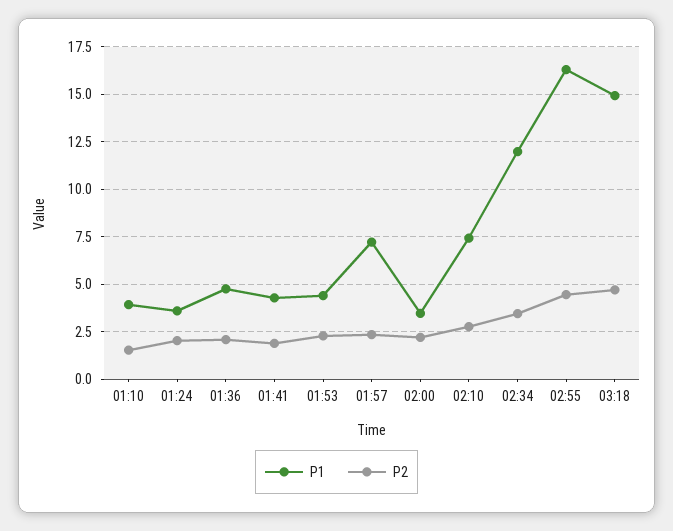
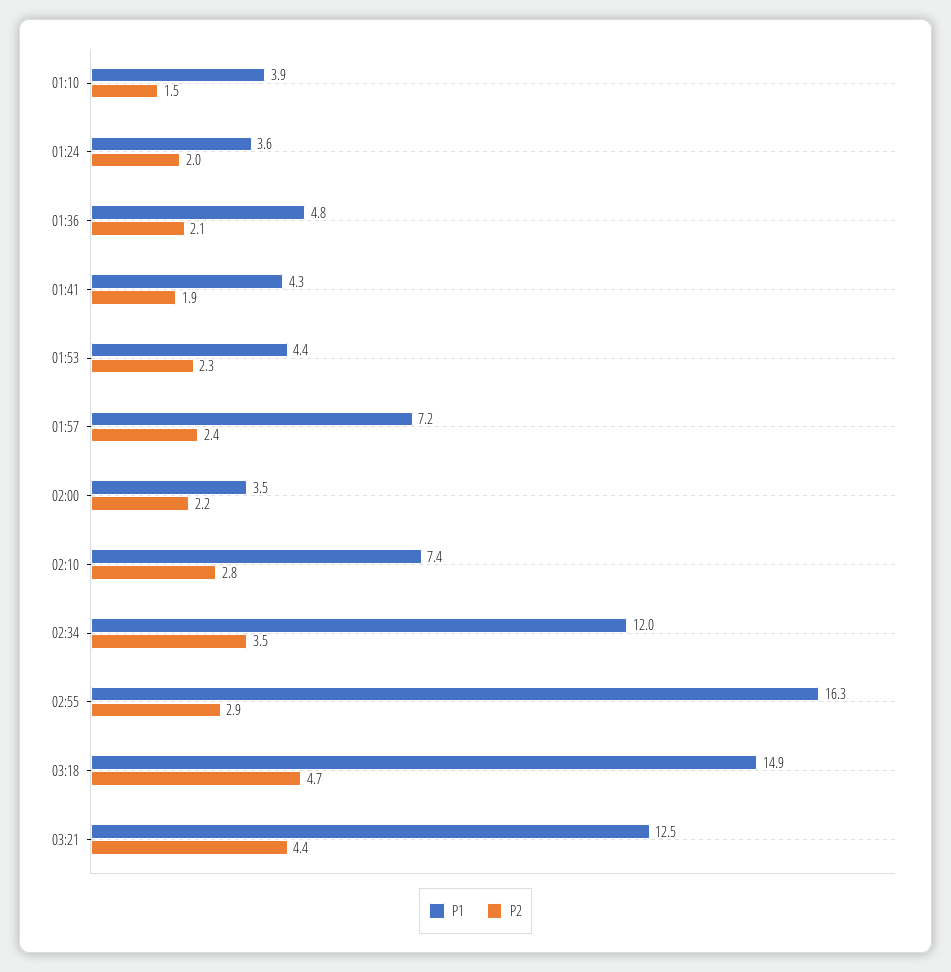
P2, 02:55: 4.5 -> 2.9
P1, 03:21: none -> 12.5
P2, 03:21: none -> 4.4

